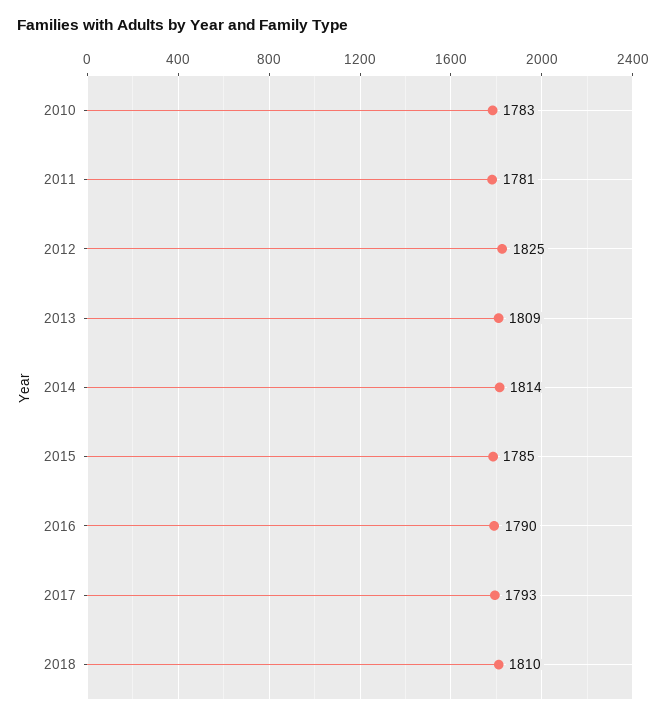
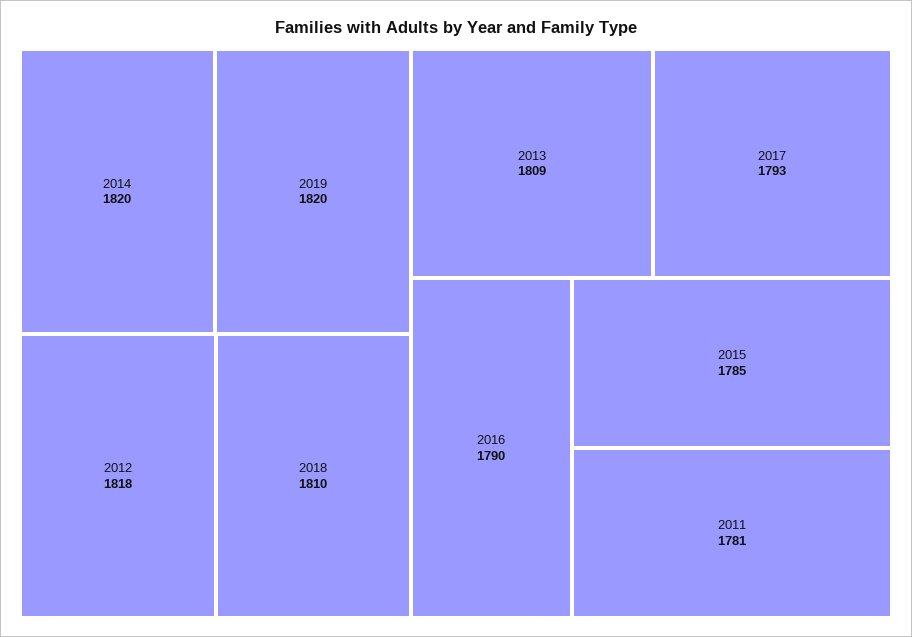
2010: 1783 -> none
2012: 1825 -> 1818
2014: 1814 -> 1820
2019: none -> 1820

